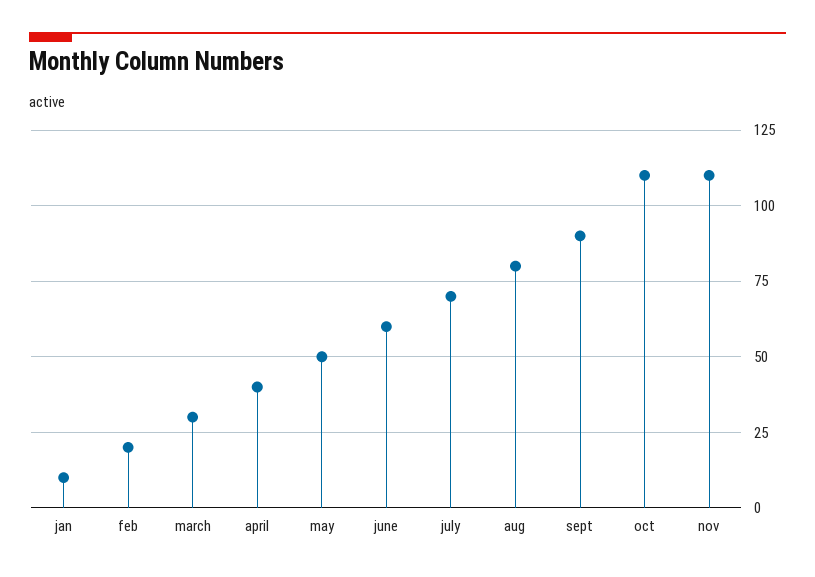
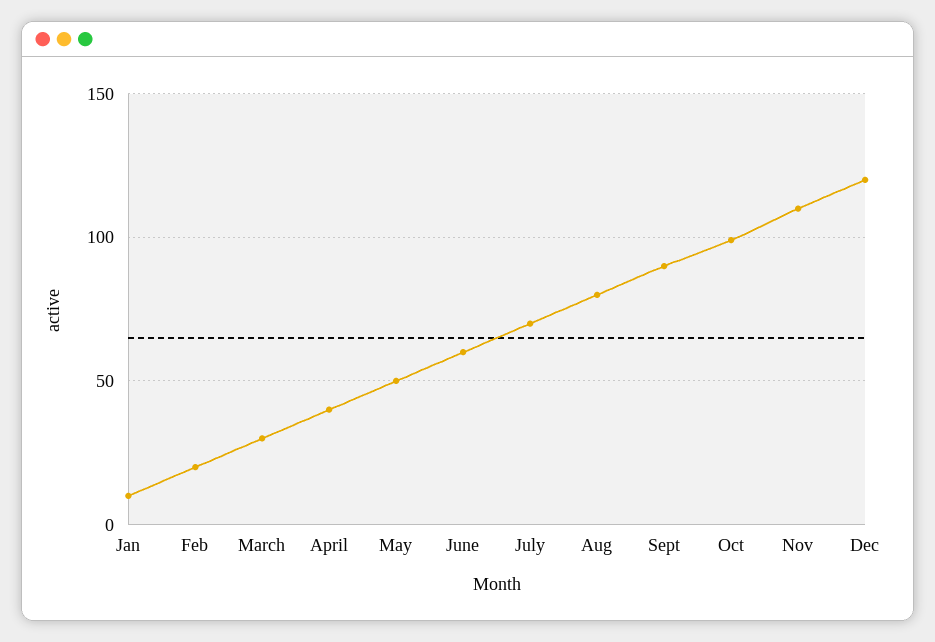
oct: 110 -> 100
Dec: none -> 120

